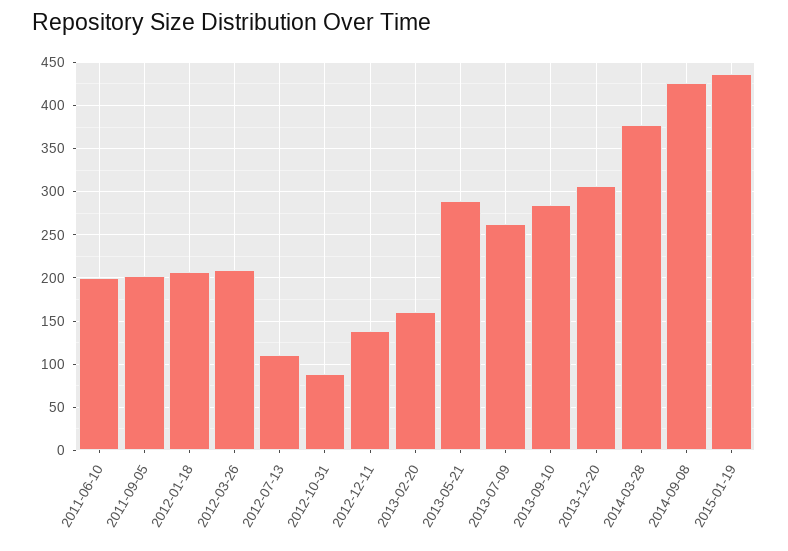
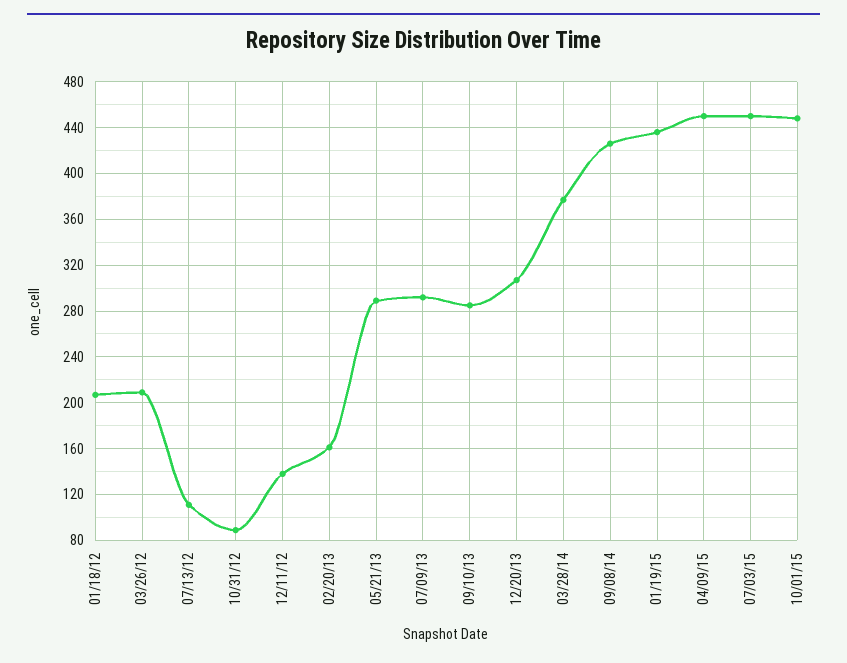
2011-06-10: 200 -> none
2011-09-05: 200 -> none
2013-07-09: 260 -> 290
04/09/15: none -> 450
07/03/15: none -> 450
10/01/15: none -> 450

